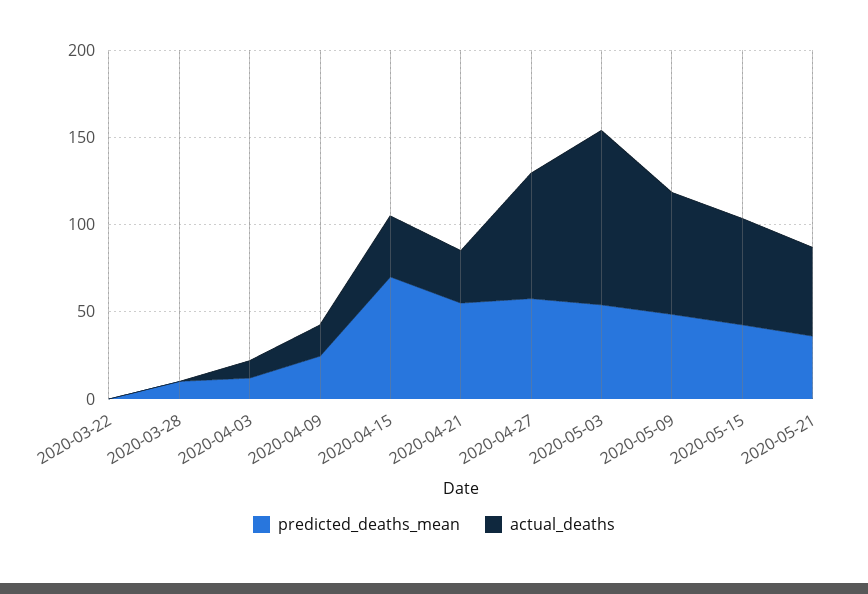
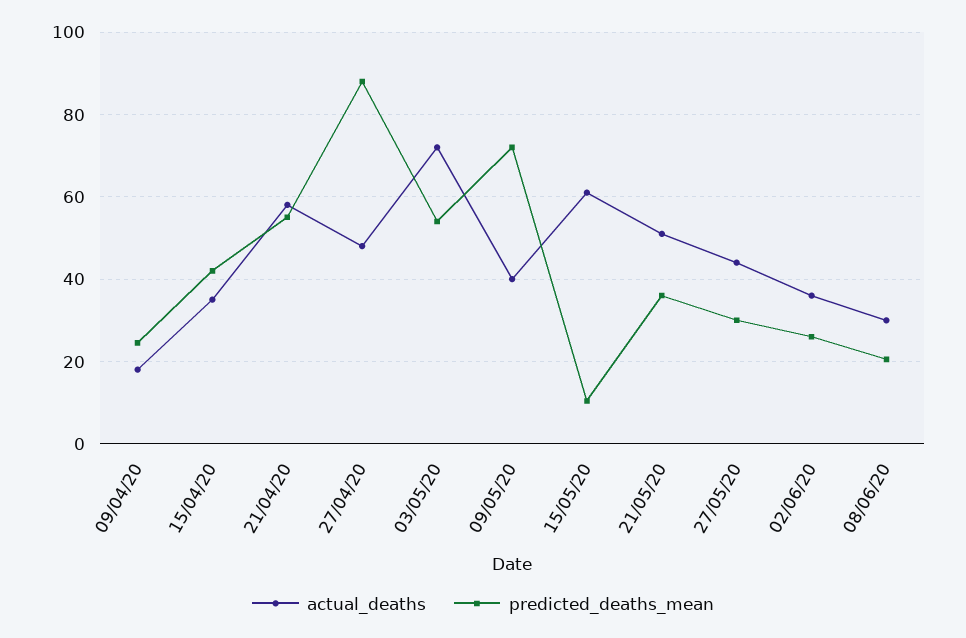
predicted_deaths_mean, 2020-03-22: 0 -> none
actual_deaths, 2020-03-22: 0 -> none
predicted_deaths_mean, 2020-03-28: 10 -> none
actual_deaths, 2020-03-28: 0 -> none
predicted_deaths_mean, 2020-04-03: 10 -> none
actual_deaths, 2020-04-03: 10 -> none
predicted_deaths_mean, 2020-04-15: 70 -> 42
actual_deaths, 2020-04-21: 30 -> 58
predicted_deaths_mean, 2020-04-27: 60 -> 88
actual_deaths, 2020-04-27: 70 -> 48
actual_deaths, 2020-05-03: 100 -> 72
predicted_deaths_mean, 2020-05-09: 50 -> 72
actual_deaths, 2020-05-09: 70 -> 40
predicted_deaths_mean, 2020-05-15: 40 -> 10
actual_deaths, 27/05/20: none -> 44
predicted_deaths_mean, 27/05/20: none -> 30
actual_deaths, 02/06/20: none -> 36
predicted_deaths_mean, 02/06/20: none -> 26
actual_deaths, 08/06/20: none -> 30
predicted_deaths_mean, 08/06/20: none -> 20

